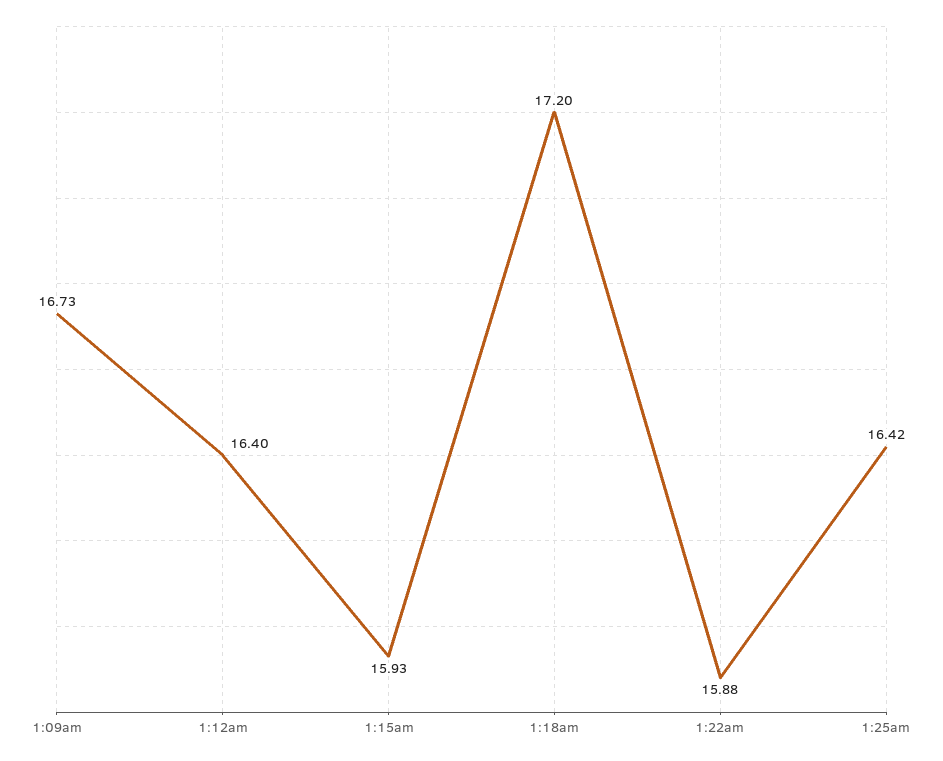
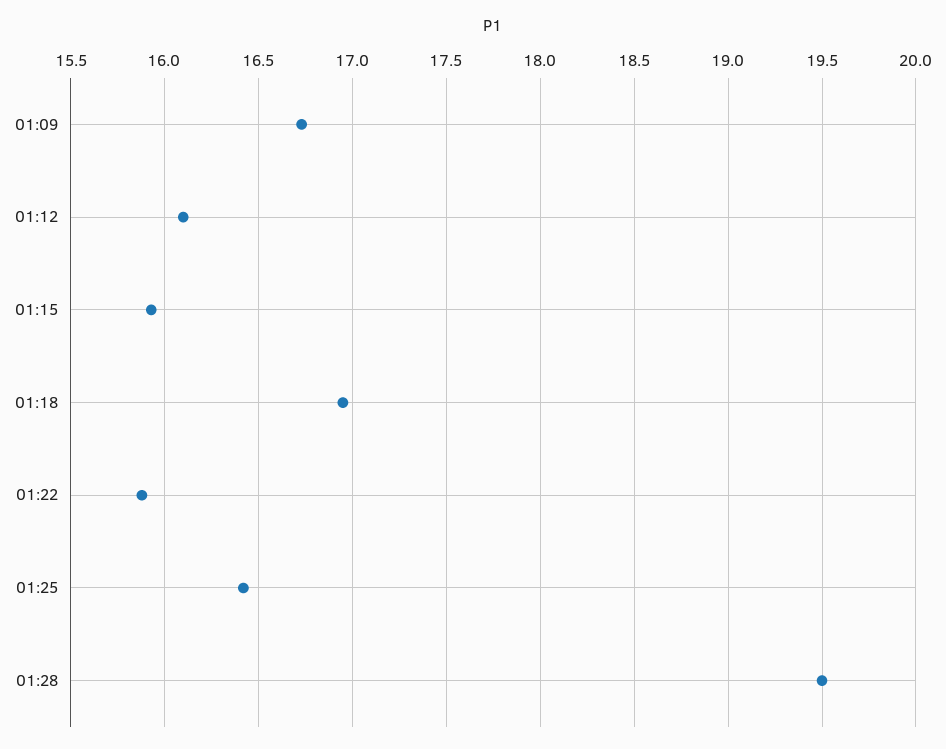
1:12am: 16.4 -> 16.1
1:18am: 17.2 -> 16.95
01:28: none -> 19.5

